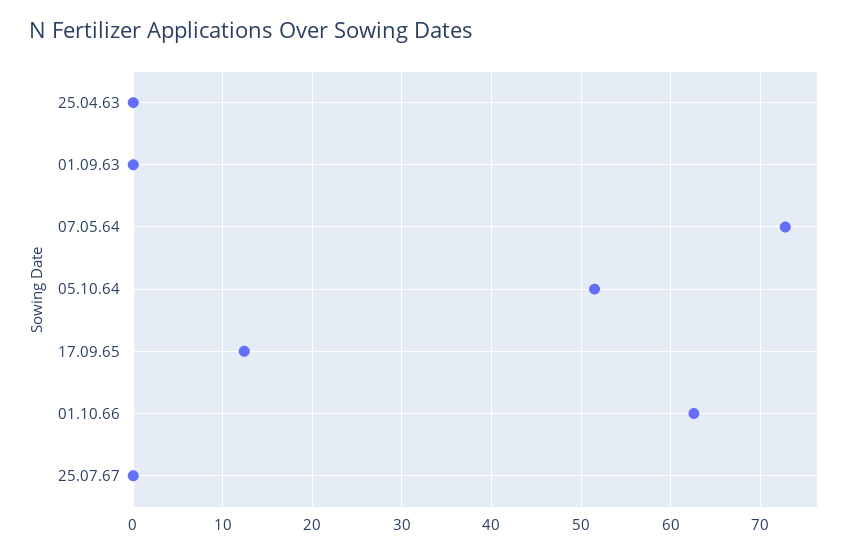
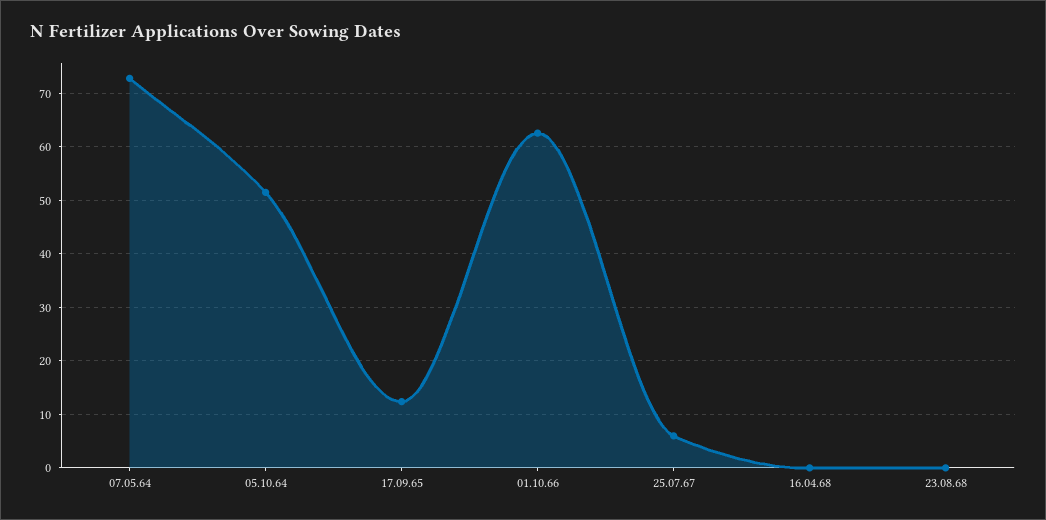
25.04.63: 0 -> none
01.09.63: 0 -> none
25.07.67: 0 -> 6
16.04.68: none -> 0
23.08.68: none -> 0

